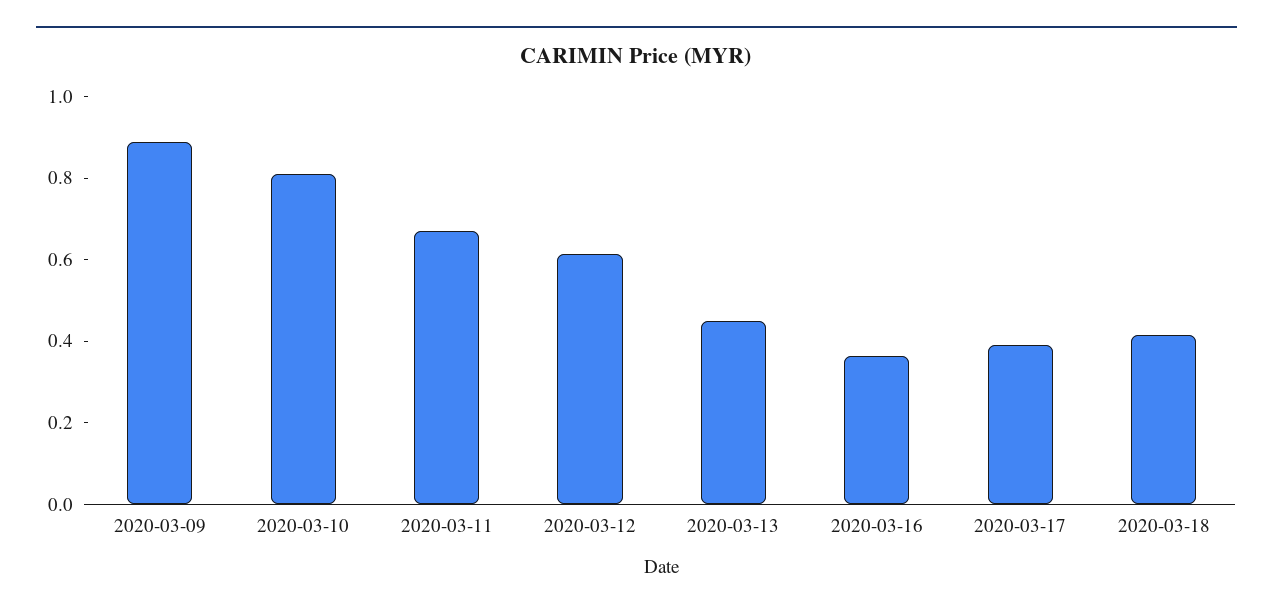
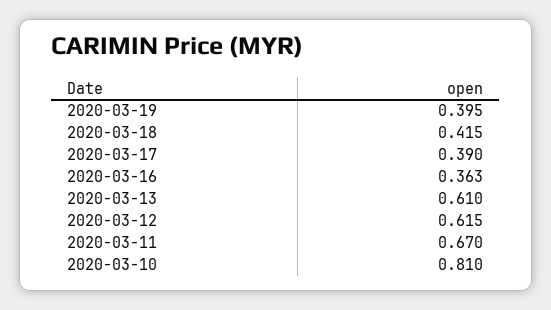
2020-03-09: 0.9 -> none
2020-03-13: 0.45 -> 0.61
2020-03-19: none -> 0.395

